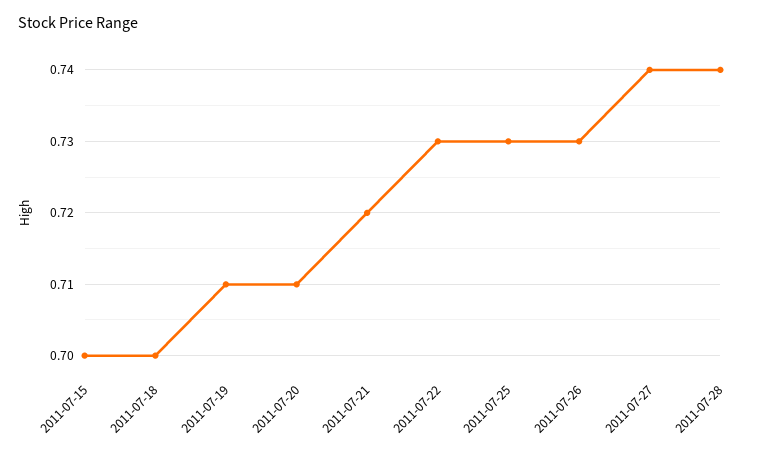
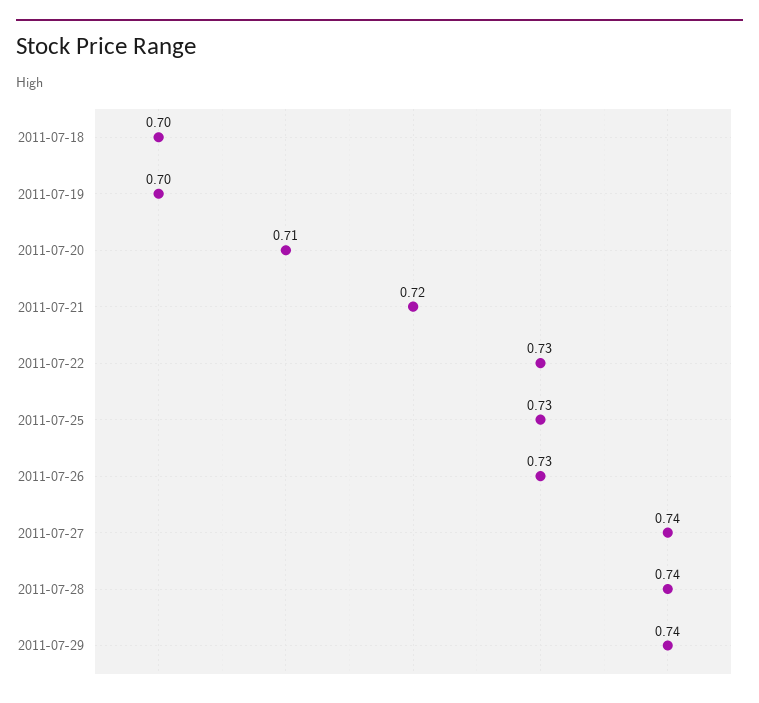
2011-07-15: 0.7 -> none
2011-07-19: 0.71 -> 0.7
2011-07-29: none -> 0.74

